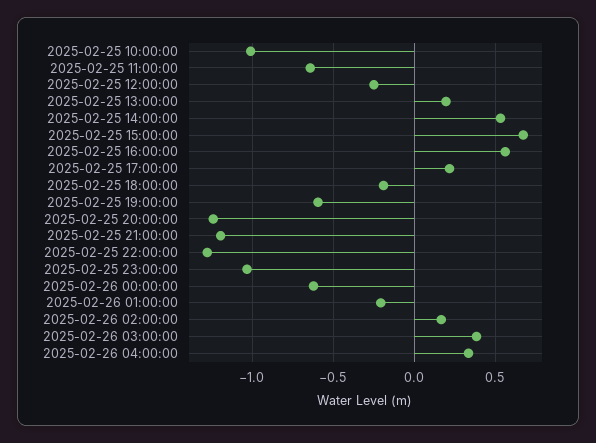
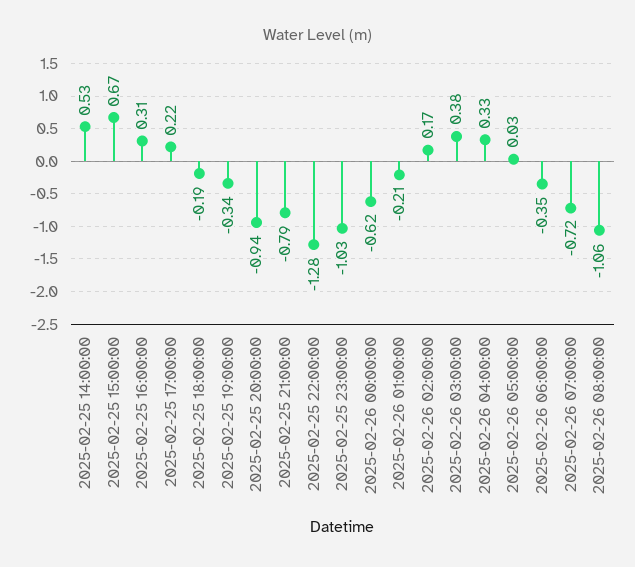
2025-02-25 10:00:00: -1 -> none
2025-02-25 11:00:00: -0.65 -> none
2025-02-25 12:00:00: -0.25 -> none
2025-02-25 13:00:00: 0.2 -> none
2025-02-25 16:00:00: 0.55 -> 0.31
2025-02-25 19:00:00: -0.6 -> -0.34
2025-02-25 20:00:00: -1.25 -> -0.94
2025-02-25 21:00:00: -1.2 -> -0.79
2025-02-26 05:00:00: none -> 0.03
2025-02-26 06:00:00: none -> -0.35
2025-02-26 07:00:00: none -> -0.72
2025-02-26 08:00:00: none -> -1.06

